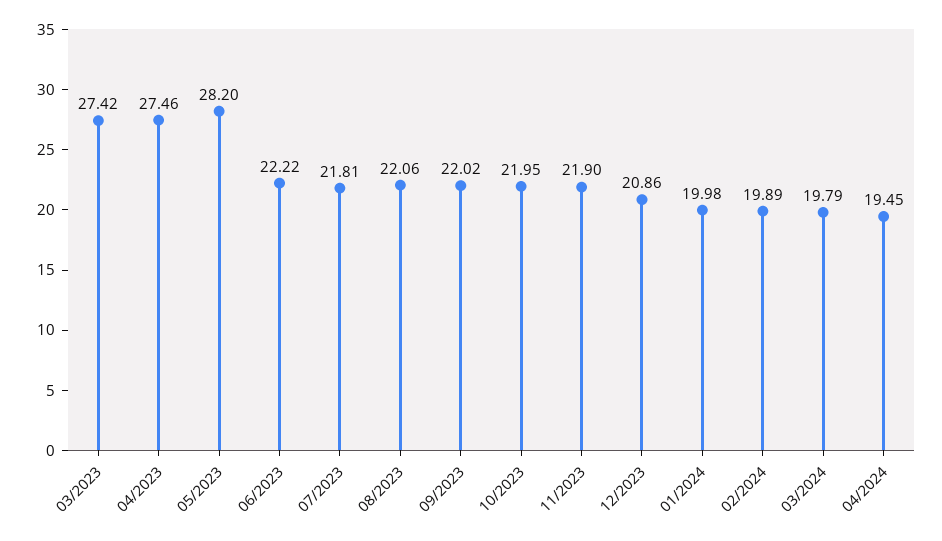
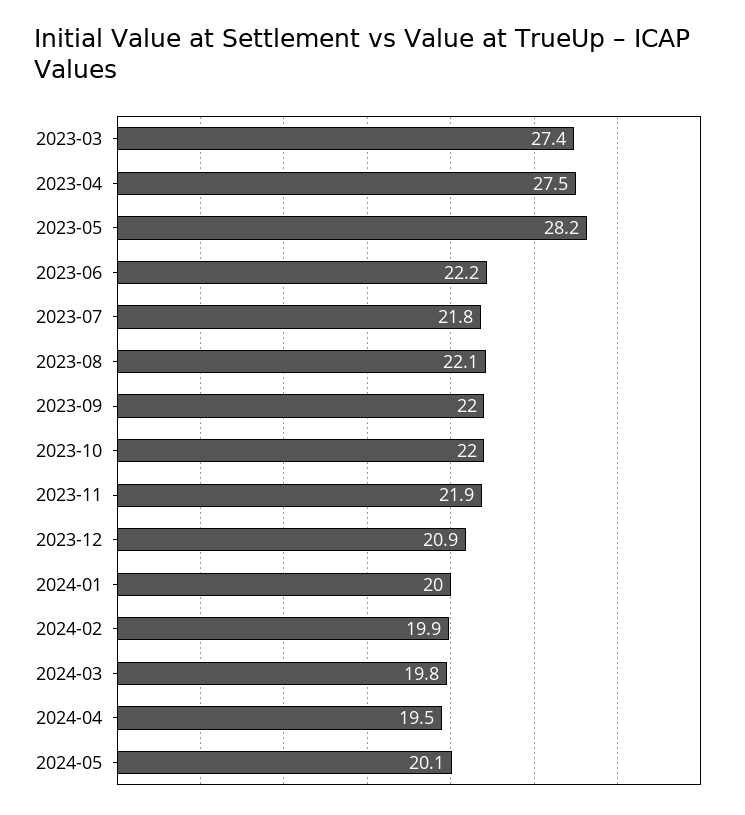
2024-05: none -> 20.1

